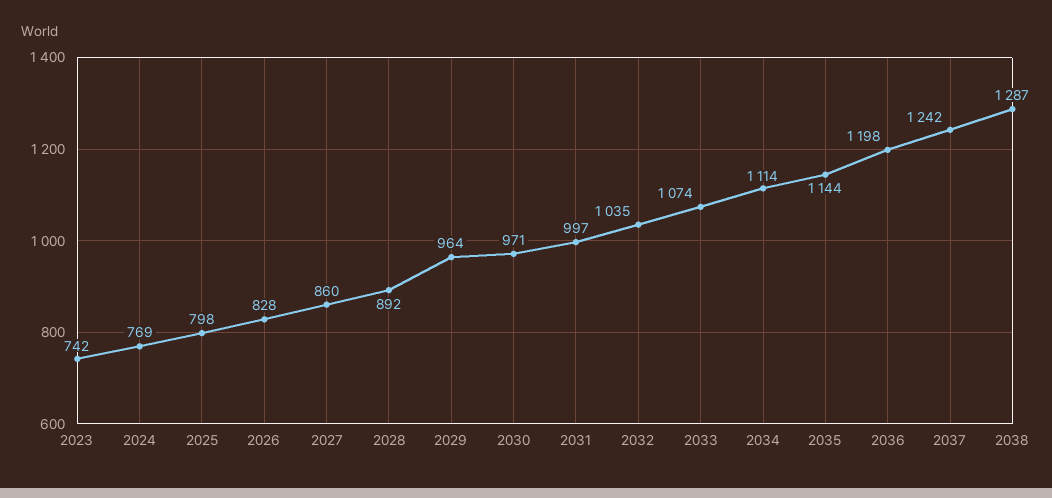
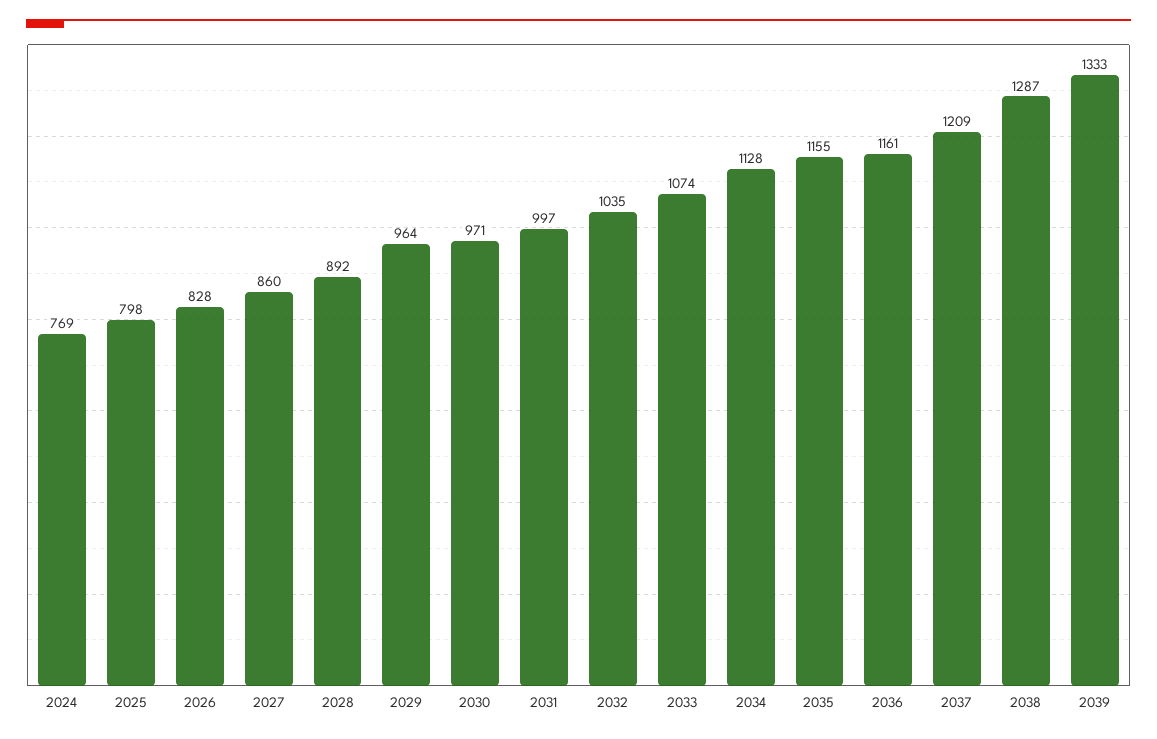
2023: 742 -> none
2034: 1114 -> 1128
2035: 1144 -> 1155
2036: 1198 -> 1161
2037: 1242 -> 1209
2039: none -> 1333

